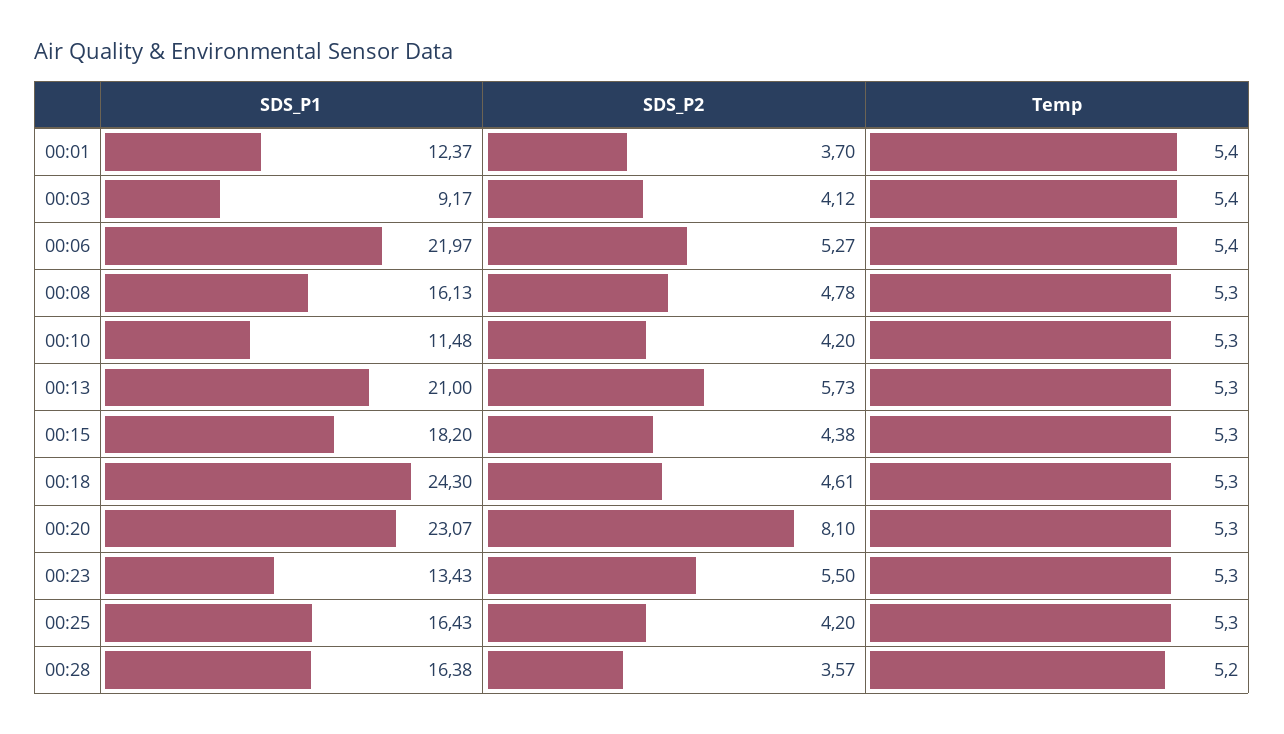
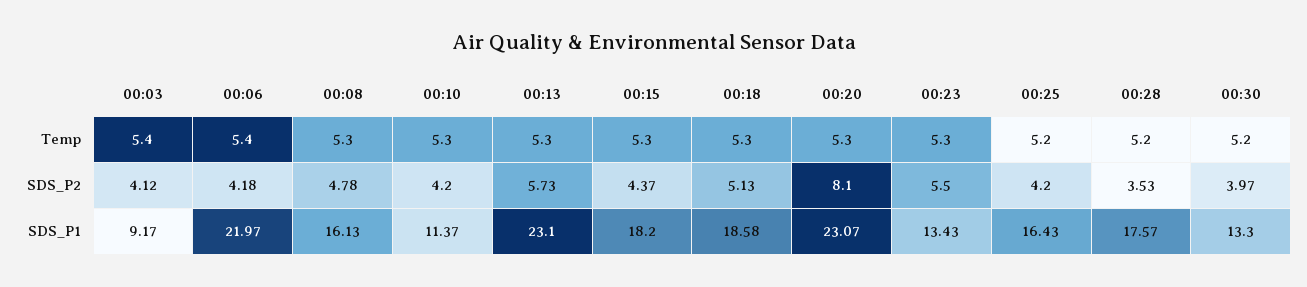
SDS_P1, 00:01: 12.37 -> none
SDS_P2, 00:01: 3.7 -> none
Temp, 00:01: 5.4 -> none
SDS_P2, 00:06: 5.27 -> 4.18
SDS_P1, 00:10: 11.48 -> 11.37
SDS_P1, 00:13: 21 -> 23.1
SDS_P2, 00:15: 4.38 -> 4.37
SDS_P1, 00:18: 24.3 -> 18.58
SDS_P2, 00:18: 4.61 -> 5.13
Temp, 00:25: 5.3 -> 5.2
SDS_P1, 00:28: 16.38 -> 17.57
SDS_P2, 00:28: 3.57 -> 3.53
Temp, 00:30: none -> 5.2
SDS_P2, 00:30: none -> 3.97
SDS_P1, 00:30: none -> 13.3

